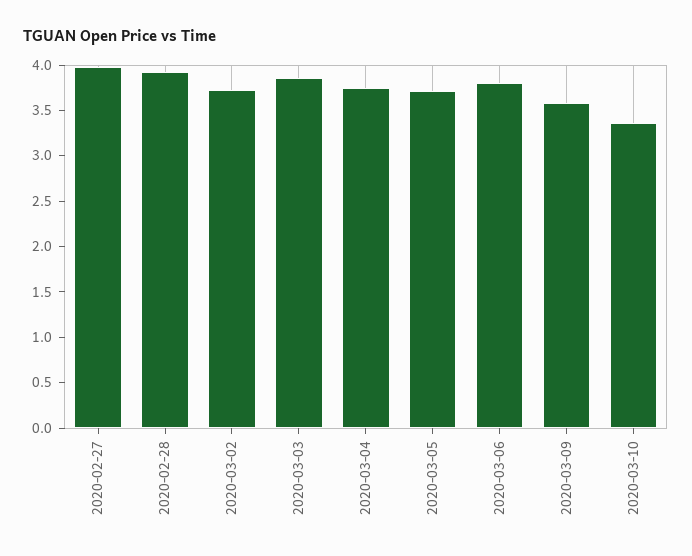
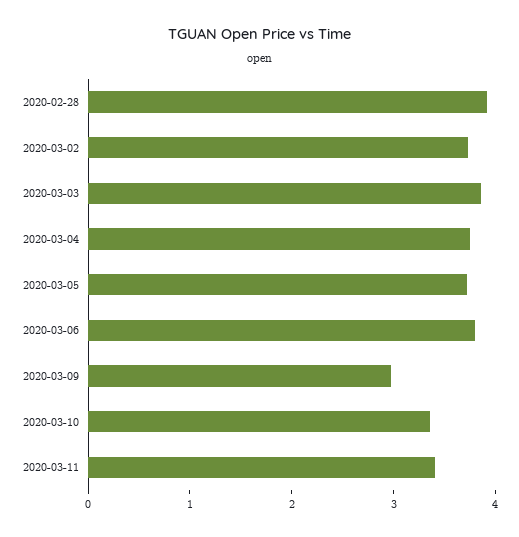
2020-02-27: 4 -> none
2020-03-09: 3.6 -> 3
2020-03-11: none -> 3.4

